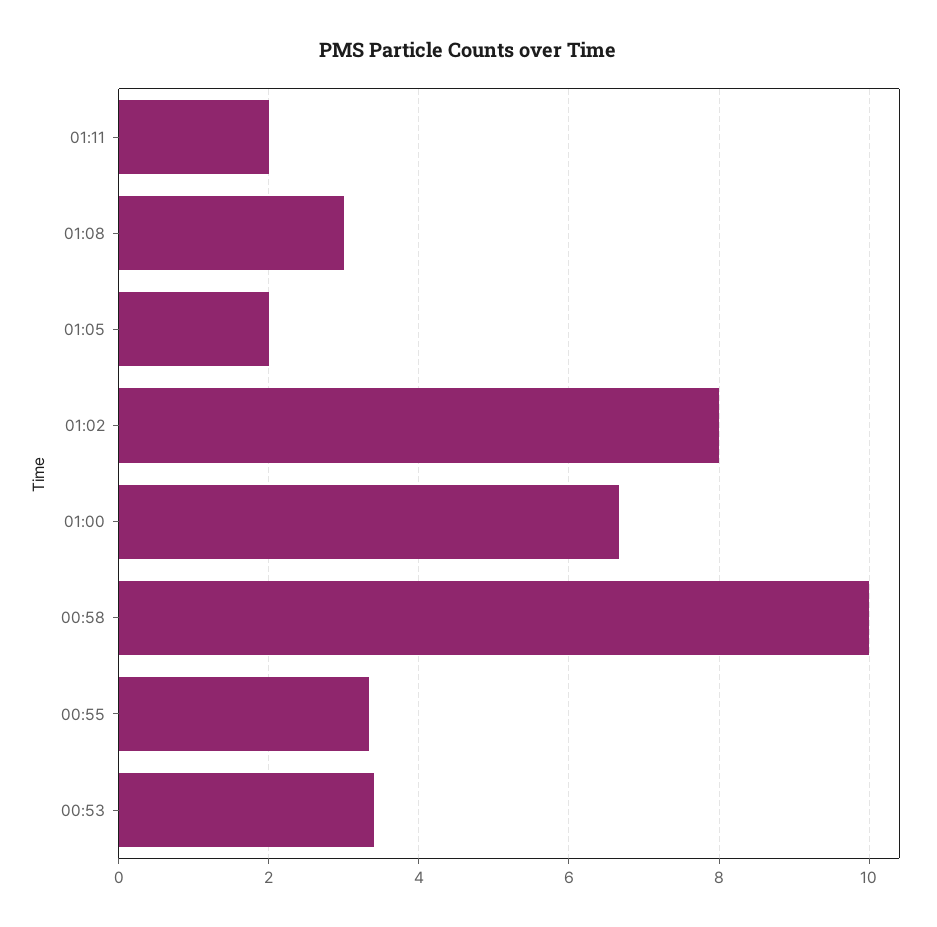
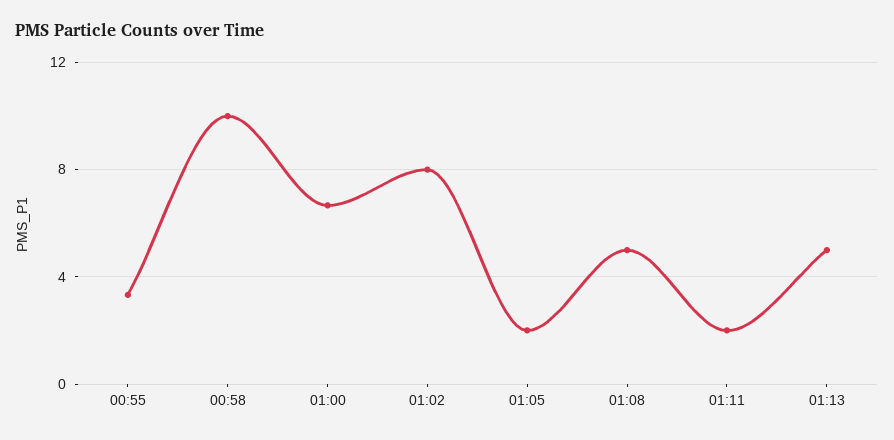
01:08: 3 -> 5
00:53: 3.4 -> none
01:13: none -> 5

